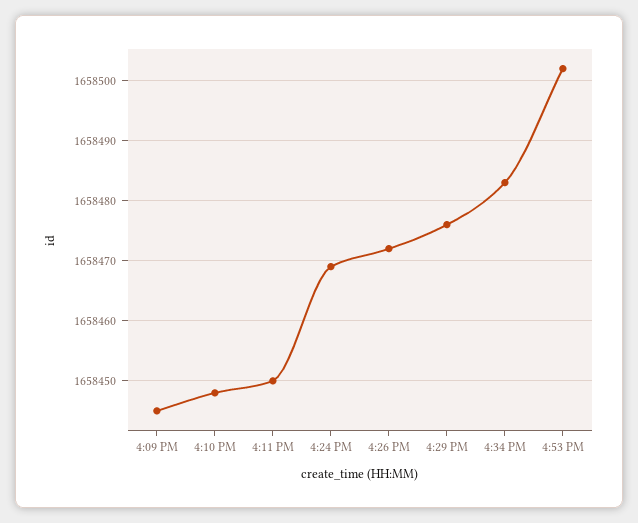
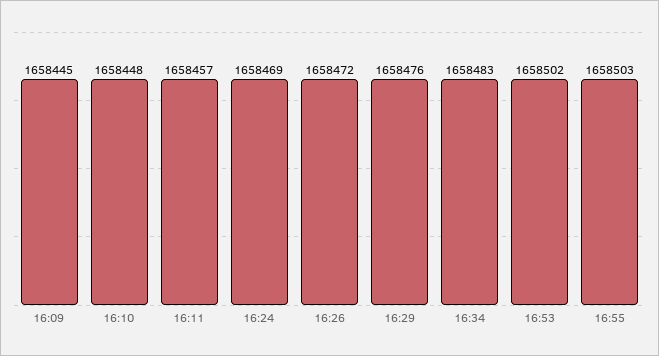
4:11 PM: 1658450 -> 1658457
16:55: none -> 1658503

